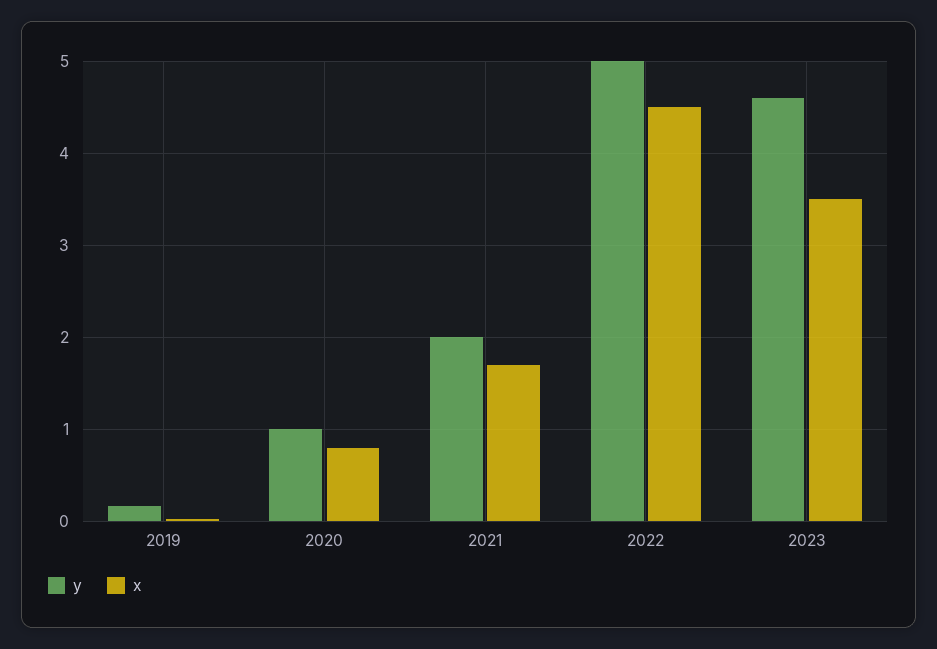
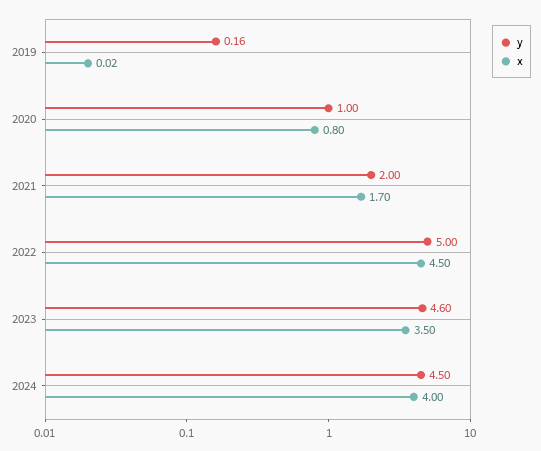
y, 2024: none -> 4.5
x, 2024: none -> 4

